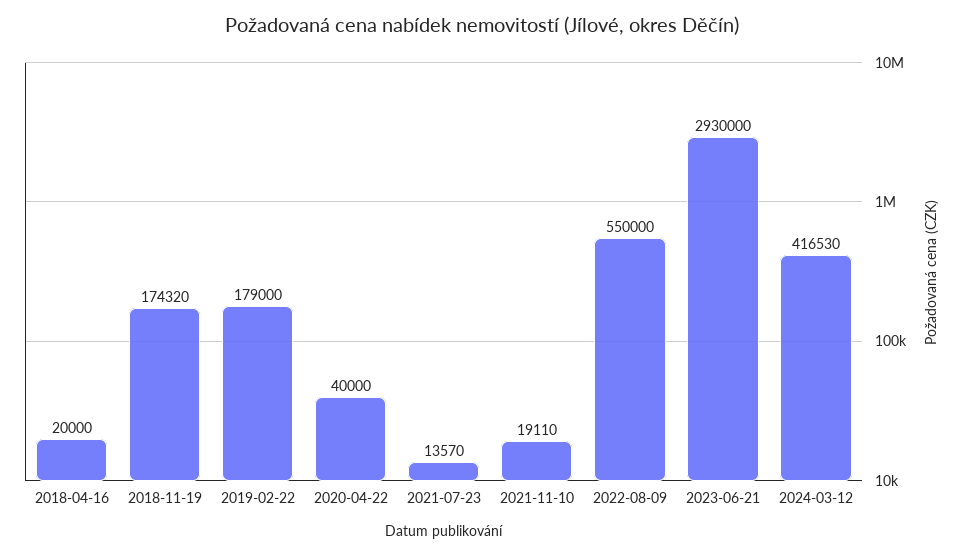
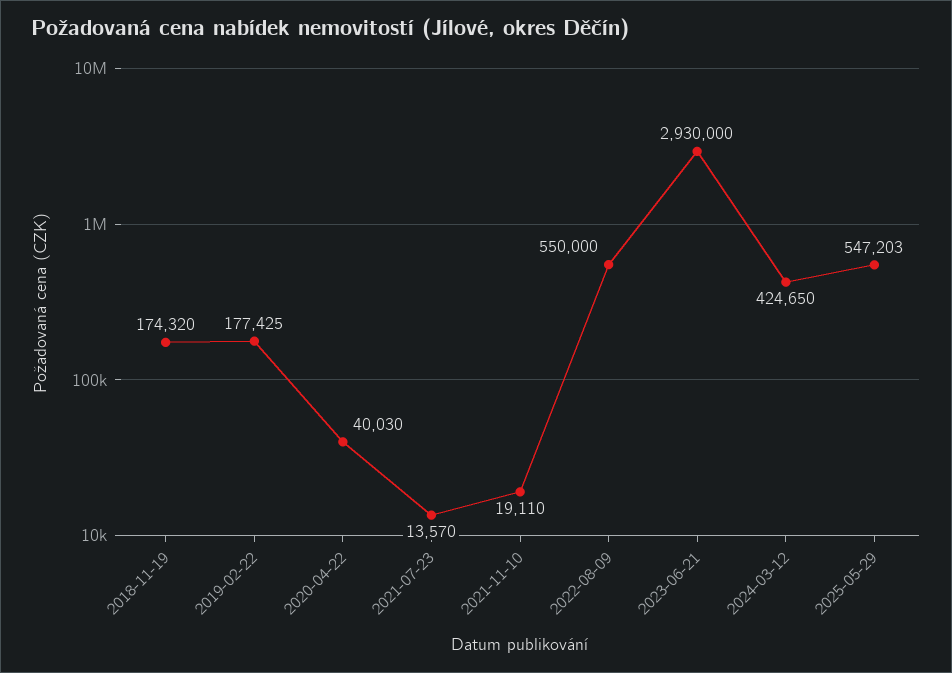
2018-04-16: 20000 -> none
2019-02-22: 179000 -> 177425
2020-04-22: 40000 -> 40030
2024-03-12: 416530 -> 424650
2025-05-29: none -> 547203

